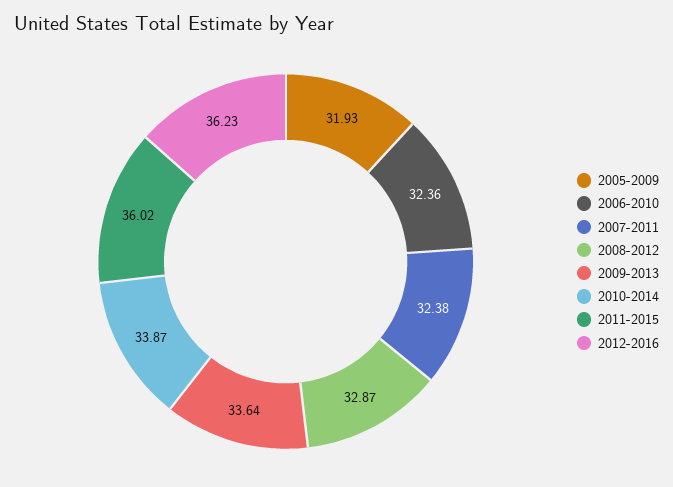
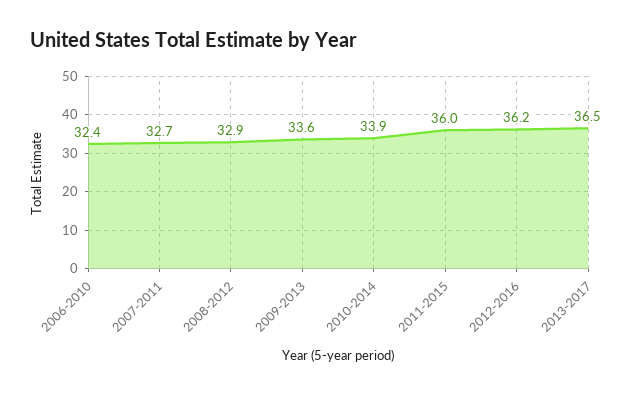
2005-2009: 31.93 -> none
2007-2011: 32.38 -> 32.7
2013-2017: none -> 36.5

